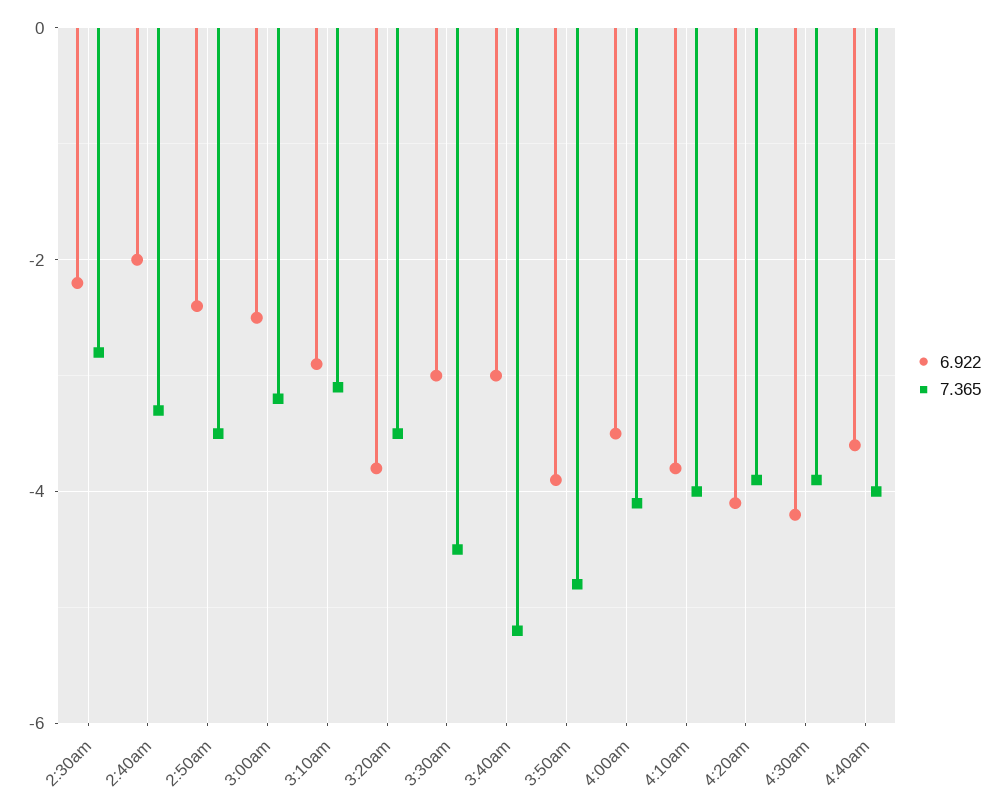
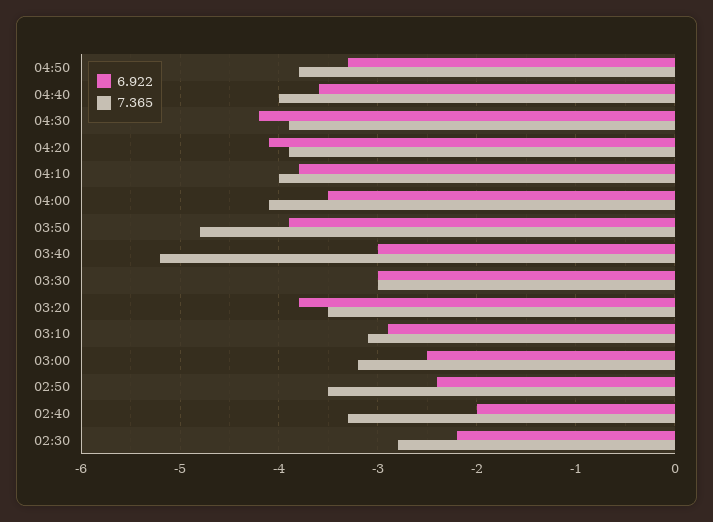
7.365, 3:30am: -4.5 -> -3
6.922, 04:50: none -> -3.3
7.365, 04:50: none -> -3.8

